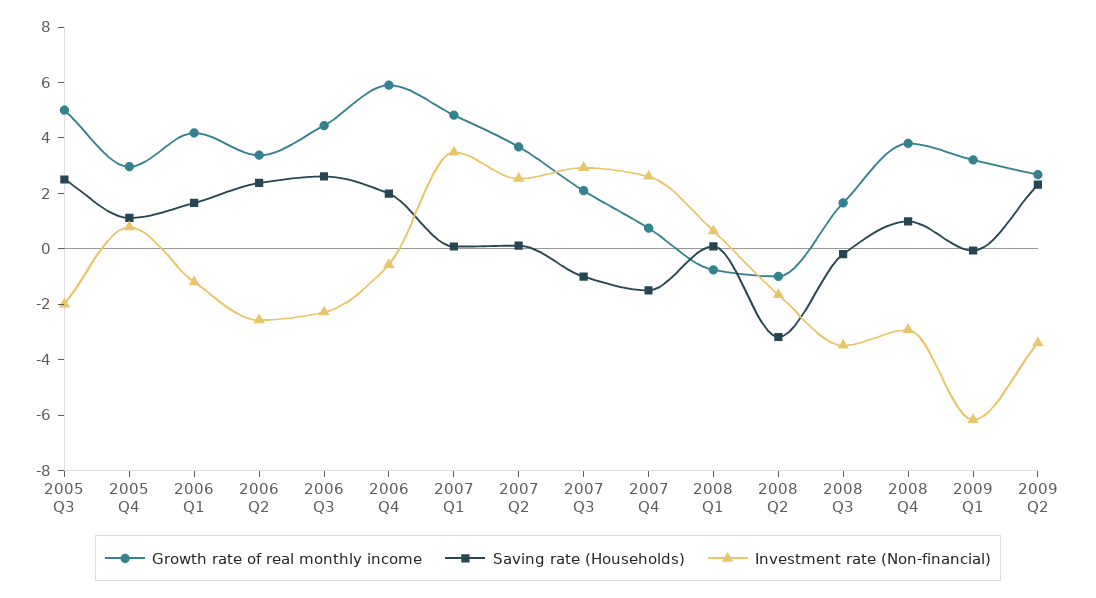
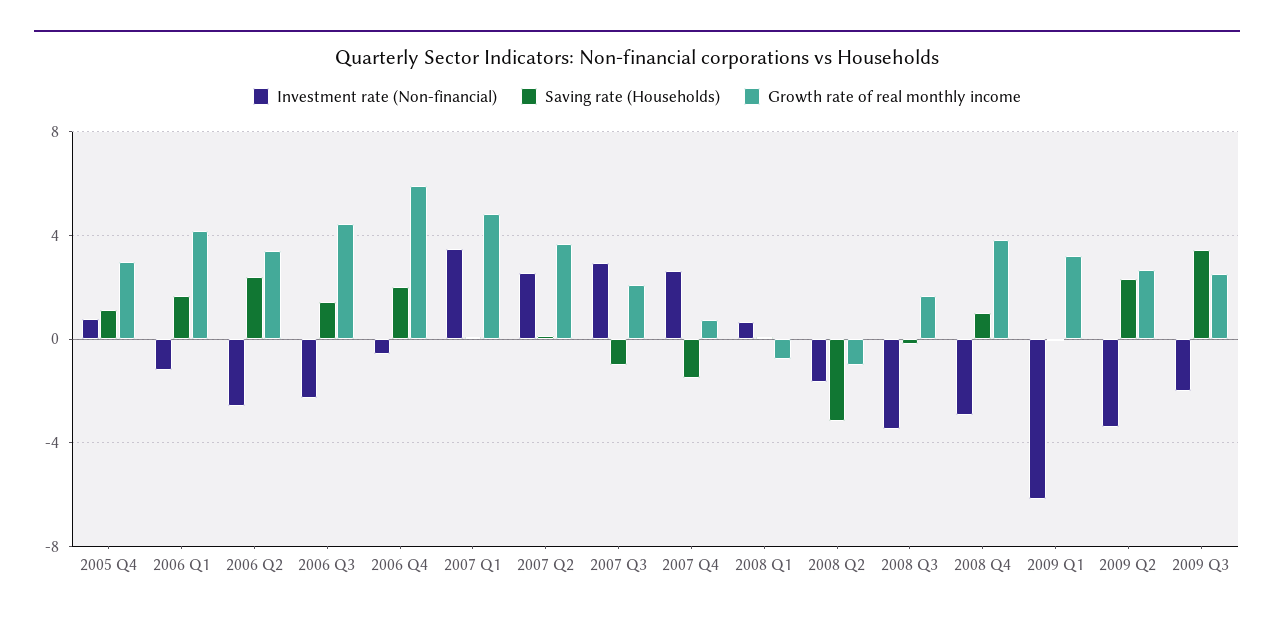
Growth rate of real monthly income, 2005 Q3: 5 -> none
Saving rate (Households), 2005 Q3: 2.5 -> none
Investment rate (Non-financial), 2005 Q3: -2 -> none
Saving rate (Households), 2006 Q3: 2.5 -> 1.5
Investment rate (Non-financial), 2009 Q3: none -> -2
Saving rate (Households), 2009 Q3: none -> 3.5
Growth rate of real monthly income, 2009 Q3: none -> 2.5

